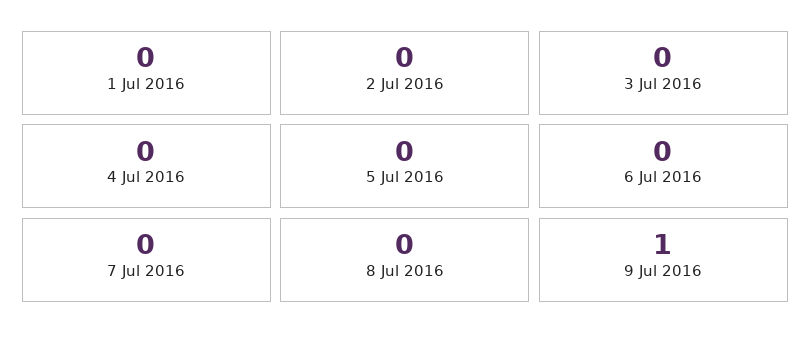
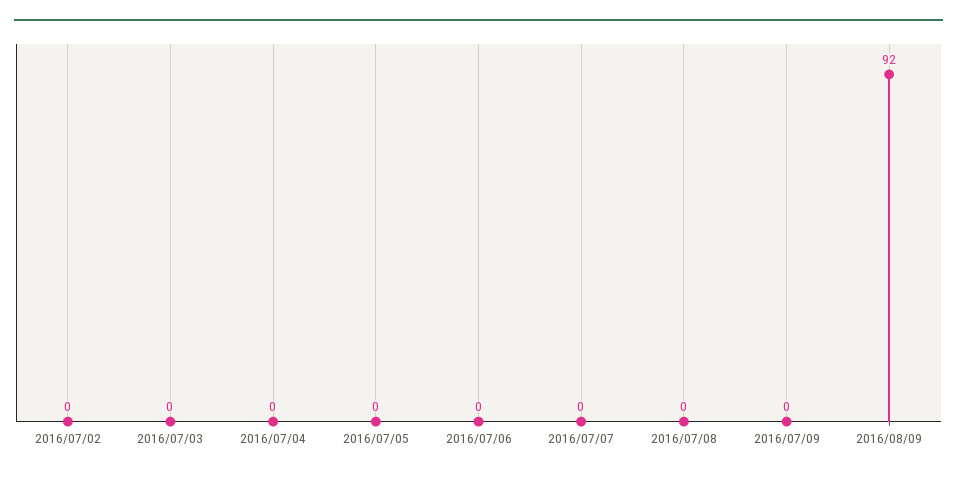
1 Jul 2016: 0 -> none
9 Jul 2016: 1 -> 0
2016/08/09: none -> 92

